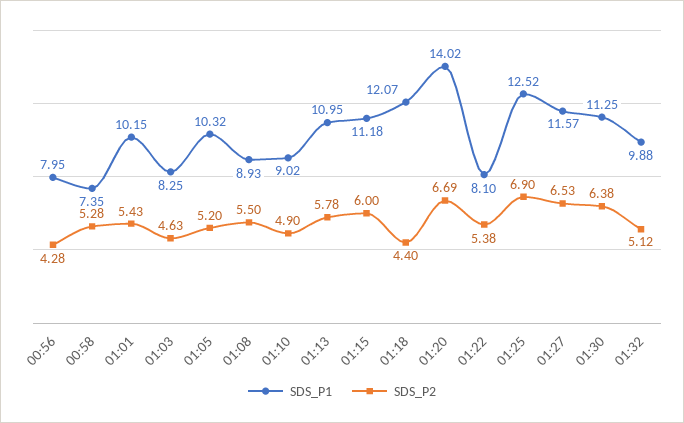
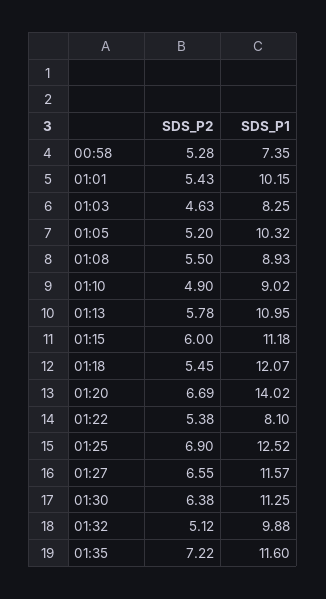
SDS_P1, 00:56: 7.95 -> none
SDS_P2, 00:56: 4.28 -> none
SDS_P2, 01:18: 4.4 -> 5.45
SDS_P2, 01:27: 6.53 -> 6.55
SDS_P2, 01:35: none -> 7.22
SDS_P1, 01:35: none -> 11.6

